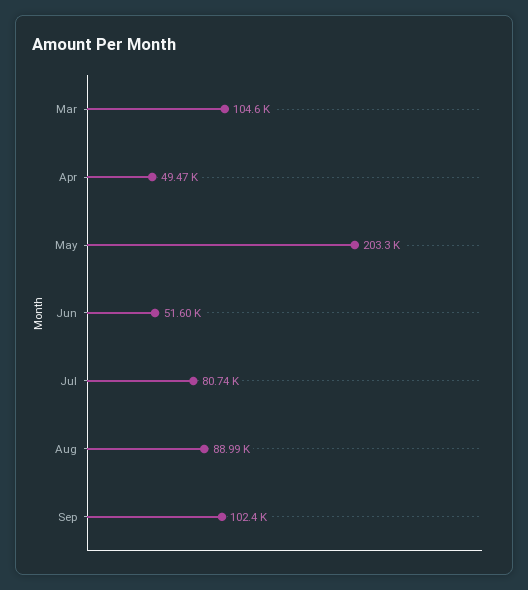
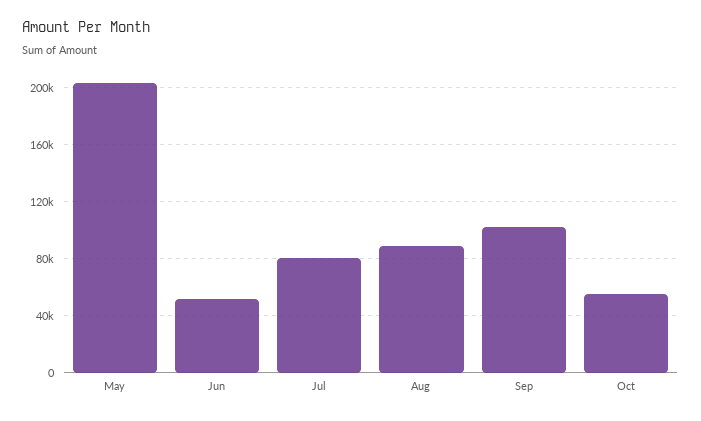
Mar: 104600 -> none
Apr: 49470 -> none
Oct: none -> 55000

